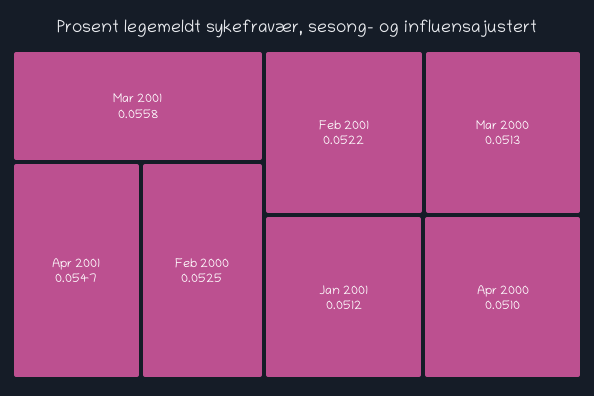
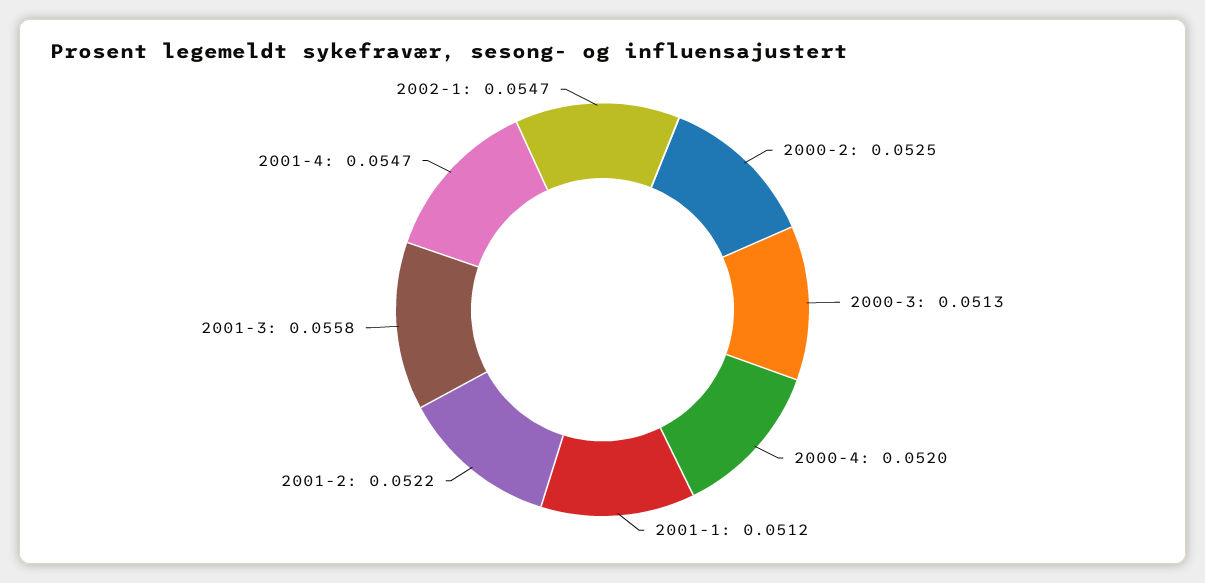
Apr 2000: 0.051 -> 0.052
2002-1: none -> 0.0547

